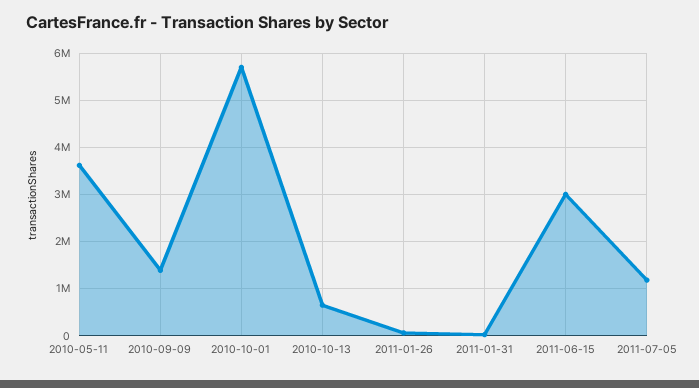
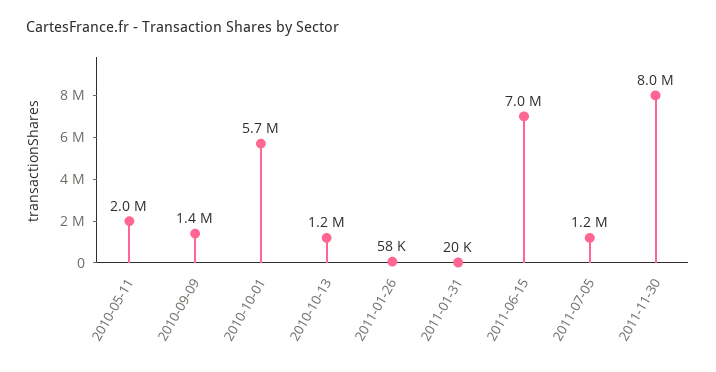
2010-05-11: 3600000 -> 2000000
2010-10-13: 600000 -> 1200000
2011-06-15: 3000000 -> 7000000
2011-11-30: none -> 8000000

